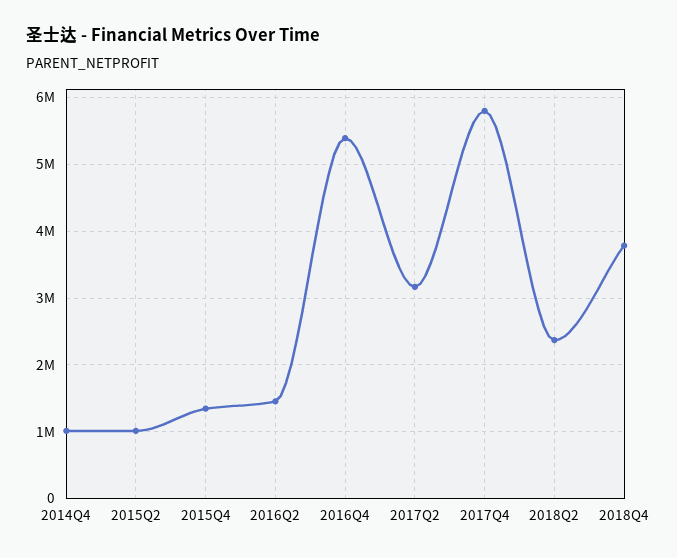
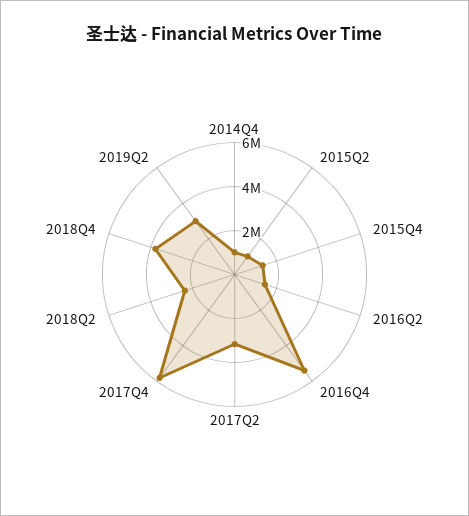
2019Q2: none -> 3000000

